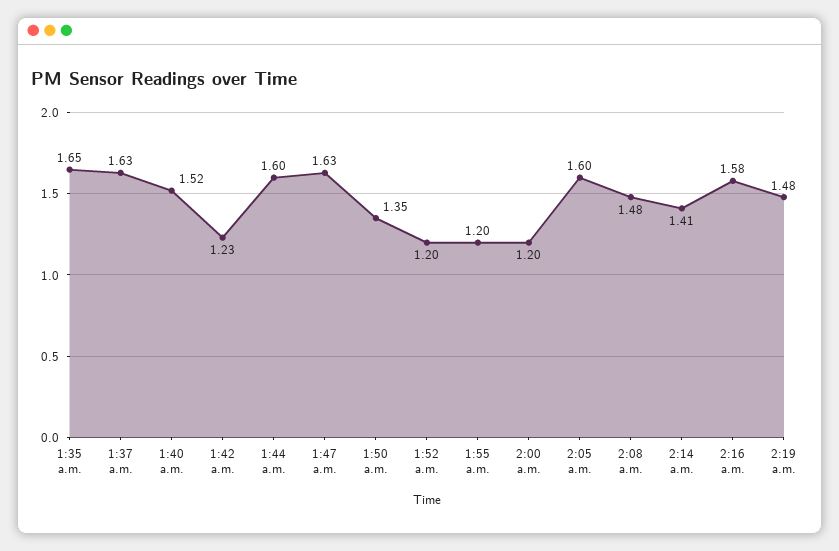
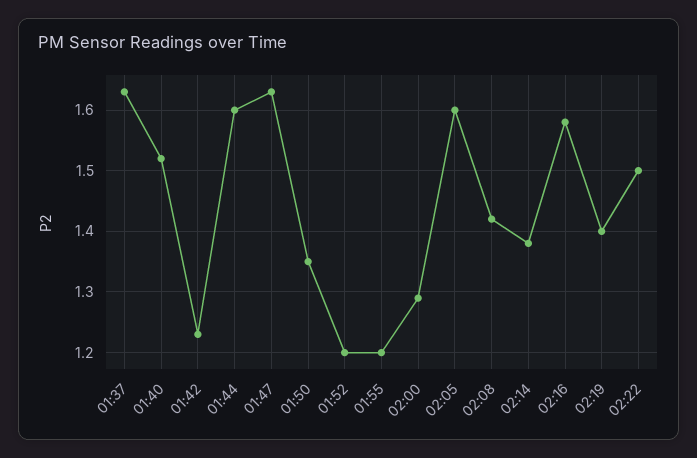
1:35 a.m.: 1.65 -> none
2:00 a.m.: 1.2 -> 1.29
2:08 a.m.: 1.48 -> 1.42
2:14 a.m.: 1.41 -> 1.38
2:19 a.m.: 1.48 -> 1.4
02:22: none -> 1.5

